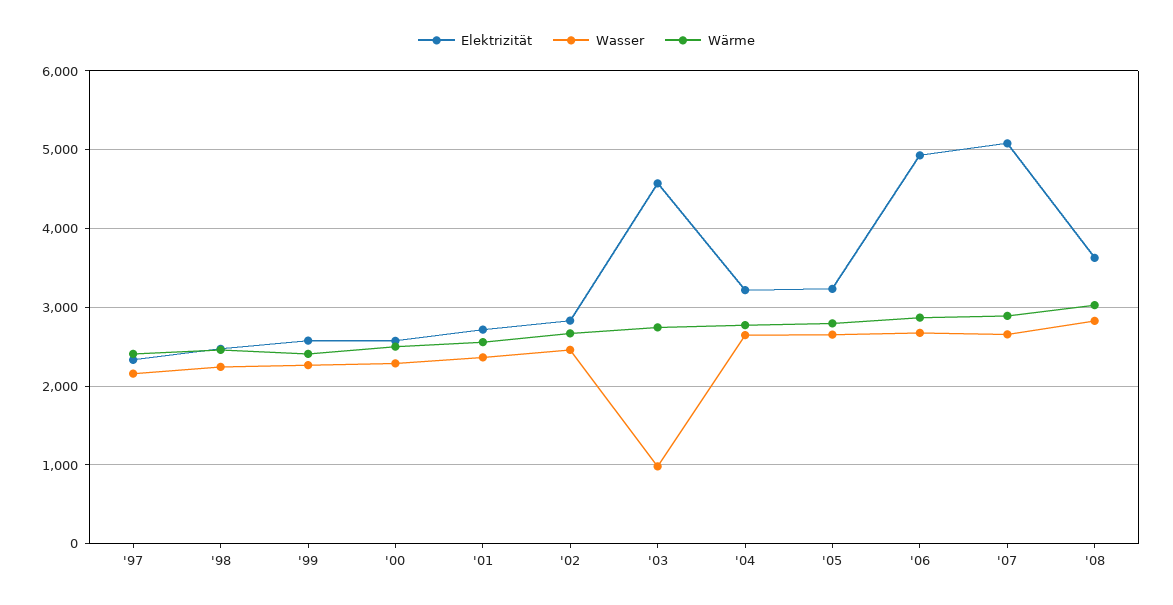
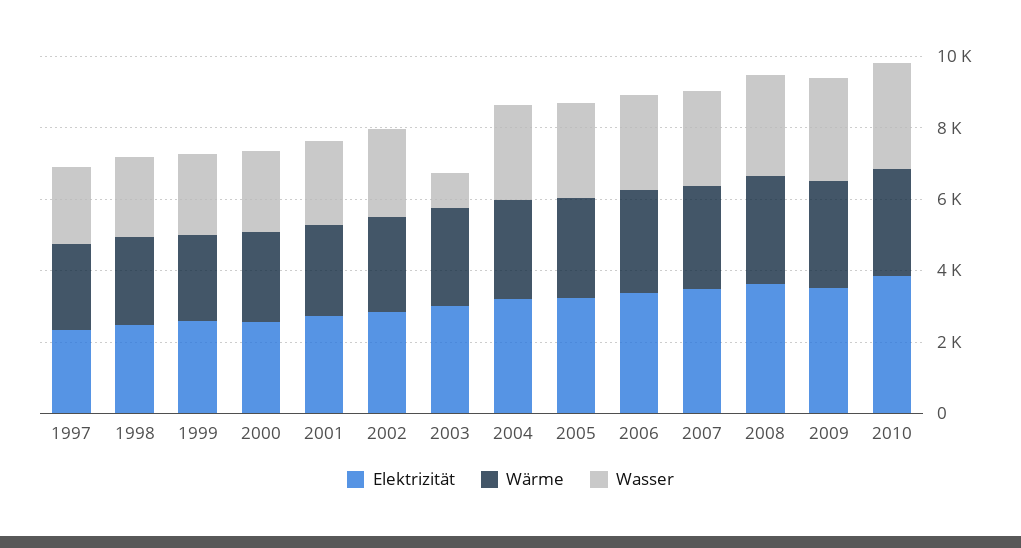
Elektrizität, '03: 4600 -> 3000
Elektrizität, '06: 4900 -> 3500
Elektrizität, '07: 5100 -> 3500
Elektrizität, 2009: none -> 3500
Wärme, 2009: none -> 3000
Wasser, 2009: none -> 3000
Elektrizität, 2010: none -> 4000
Wärme, 2010: none -> 3000
Wasser, 2010: none -> 3000

